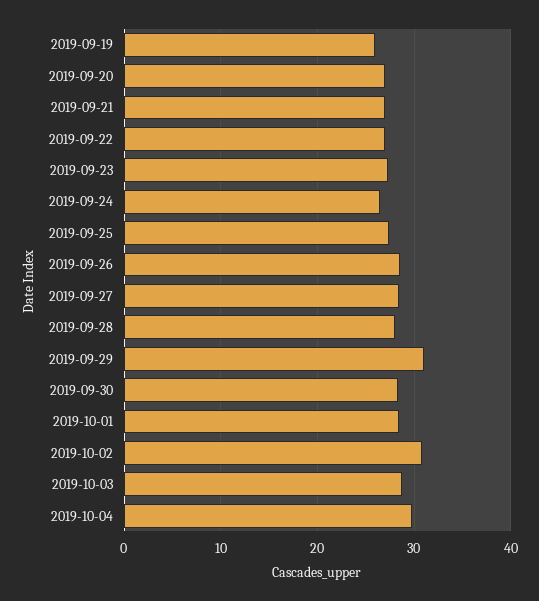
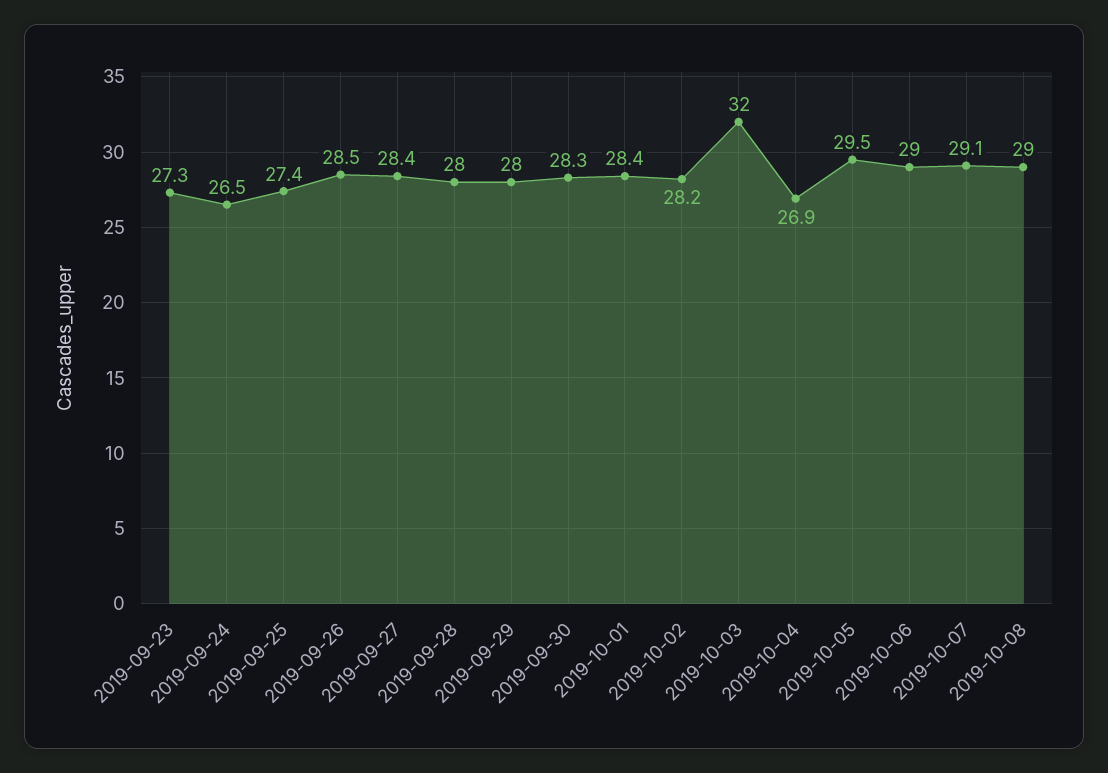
2019-09-19: 26 -> none
2019-09-20: 27 -> none
2019-09-21: 27 -> none
2019-09-22: 27 -> none
2019-09-29: 31 -> 28
2019-10-02: 31 -> 28.2
2019-10-03: 29 -> 32
2019-10-04: 30 -> 26.9
2019-10-05: none -> 29.5
2019-10-06: none -> 29
2019-10-07: none -> 29.1
2019-10-08: none -> 29

